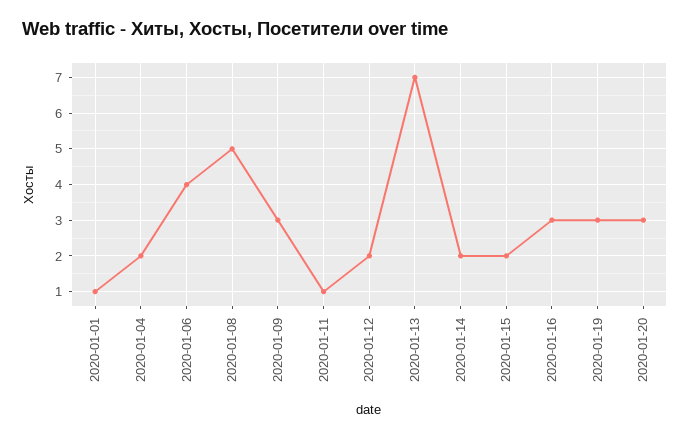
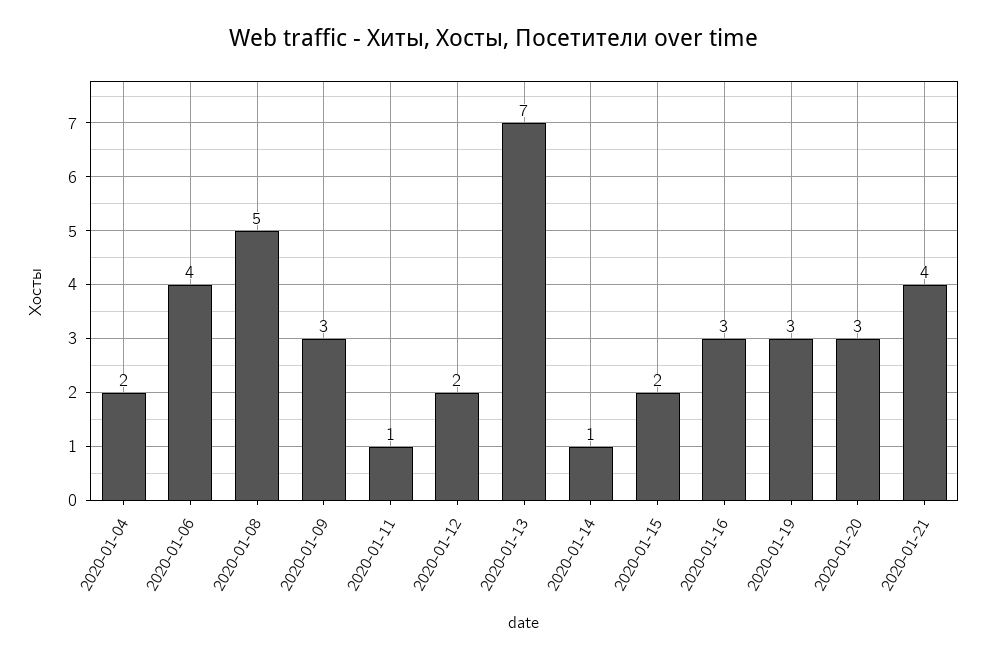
2020-01-01: 1 -> none
2020-01-14: 2 -> 1
2020-01-21: none -> 4

